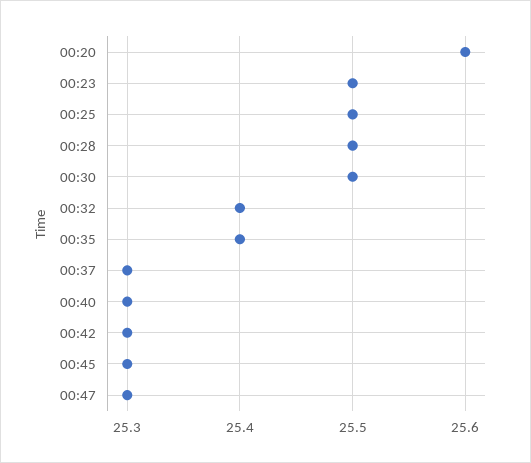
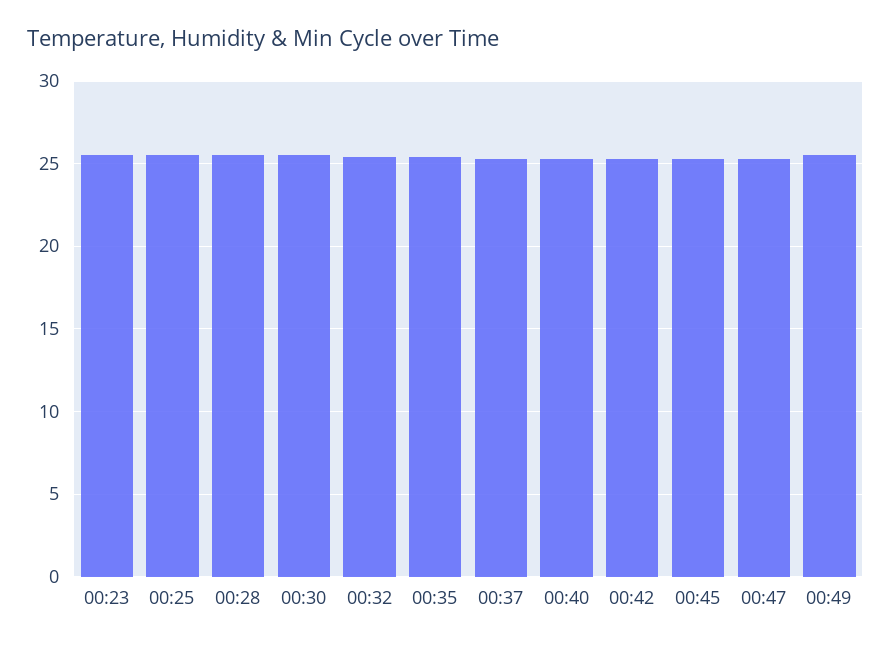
00:20: 25.6 -> none
00:49: none -> 25.5

